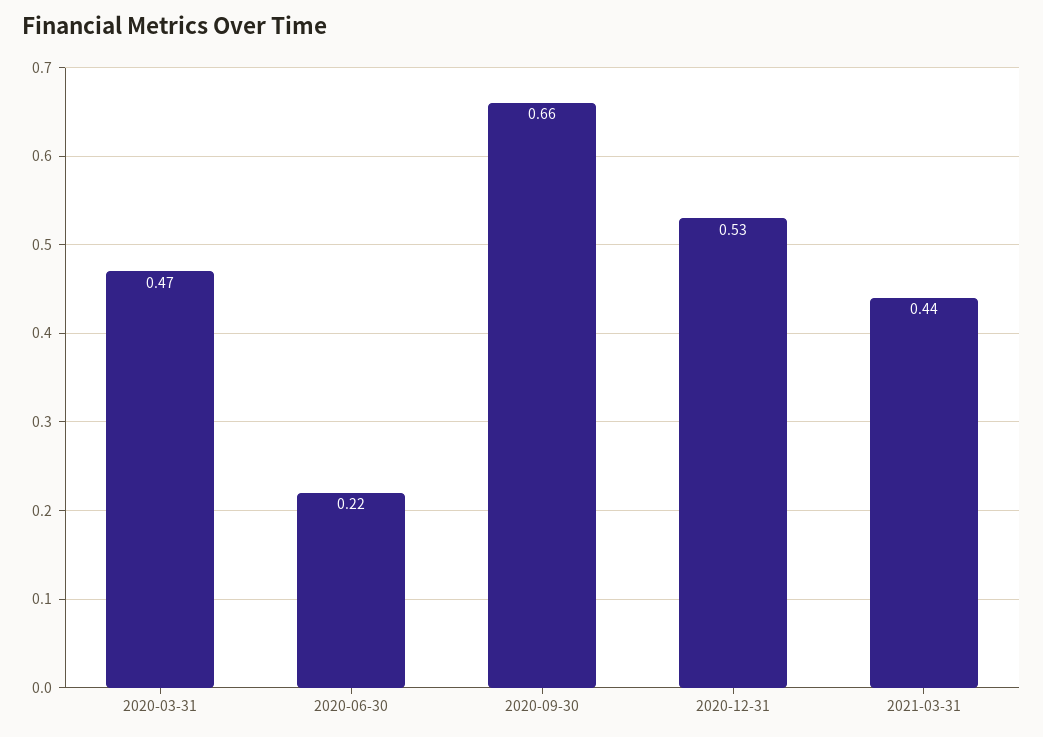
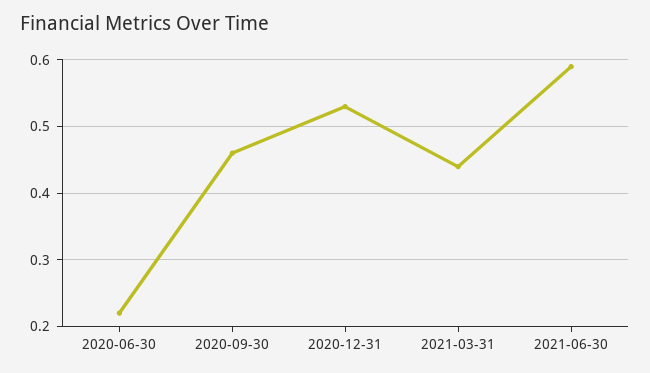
2020-03-31: 0.47 -> none
2020-09-30: 0.66 -> 0.46
2021-06-30: none -> 0.59

